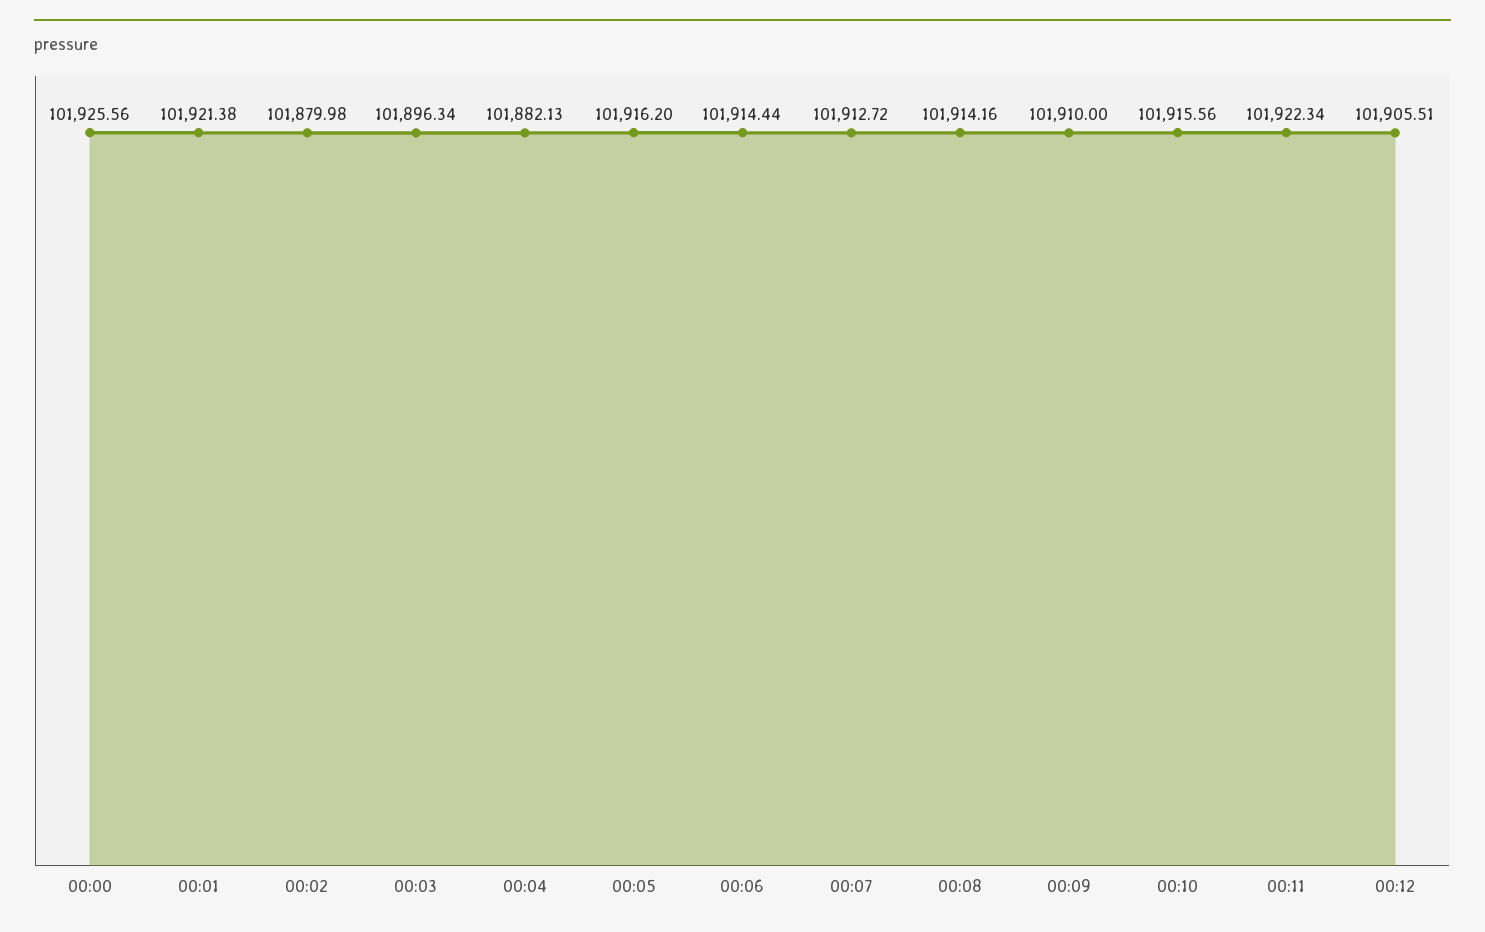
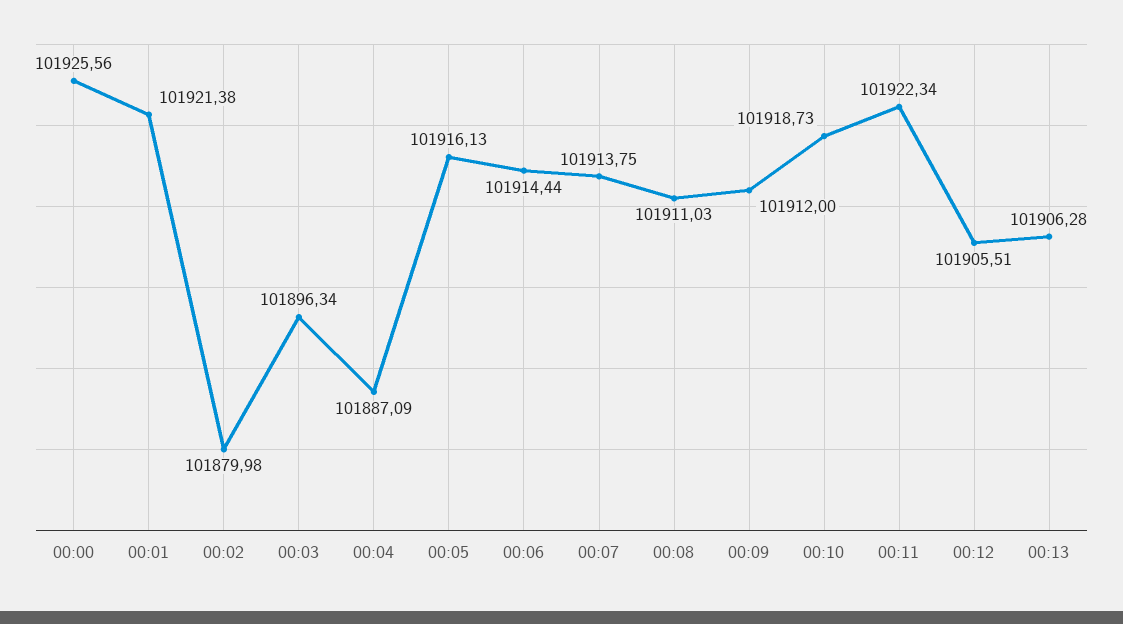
00:04: 101882.13 -> 101887.09
00:05: 101916.2 -> 101916.13
00:07: 101912.72 -> 101913.75
00:08: 101914.16 -> 101911.03
00:09: 101910 -> 101912
00:10: 101915.56 -> 101918.73
00:13: none -> 101906.28

